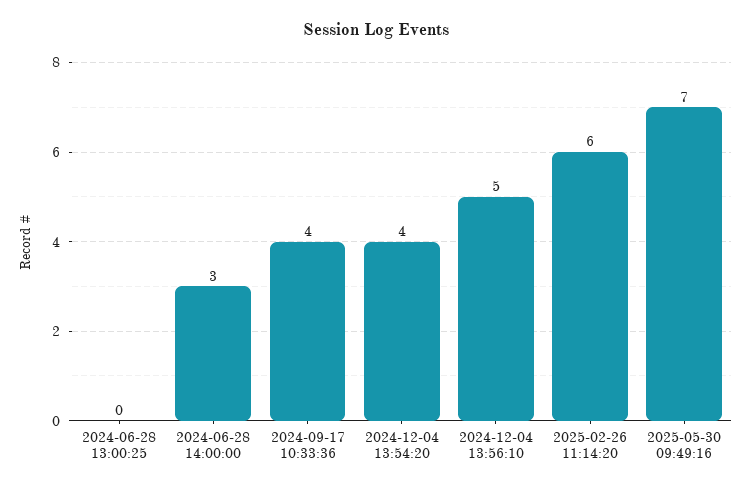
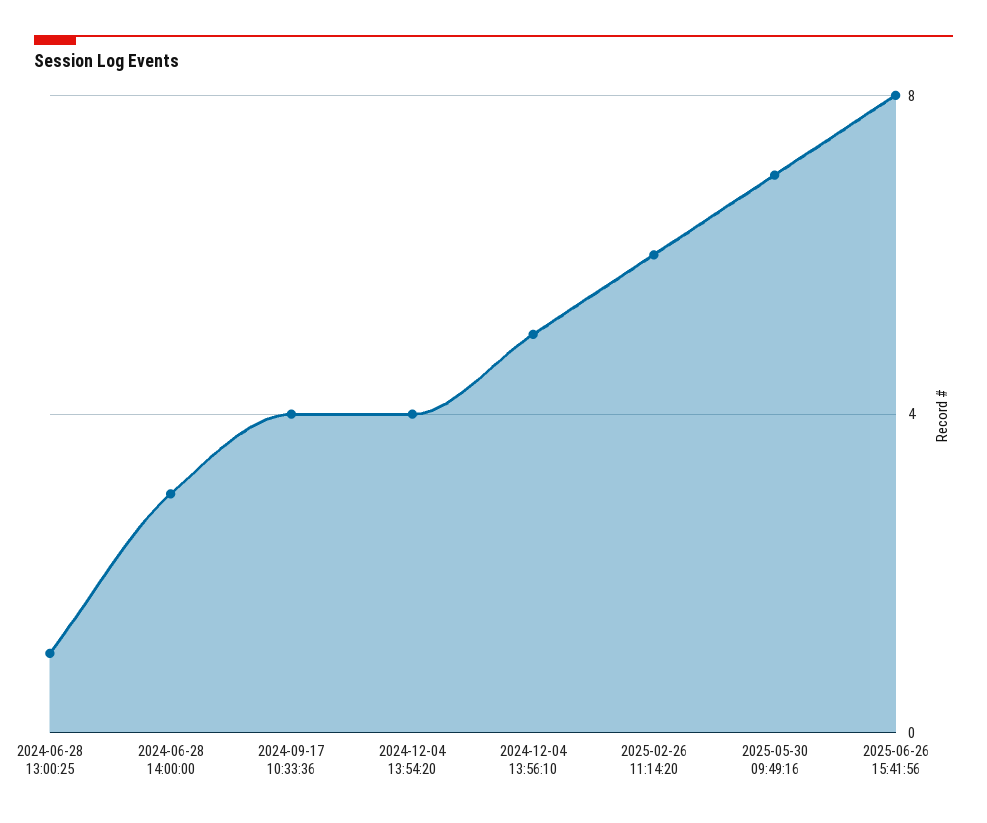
2024-06-28 13:00:25: 0 -> 1
2025-06-26 15:41:56: none -> 8

